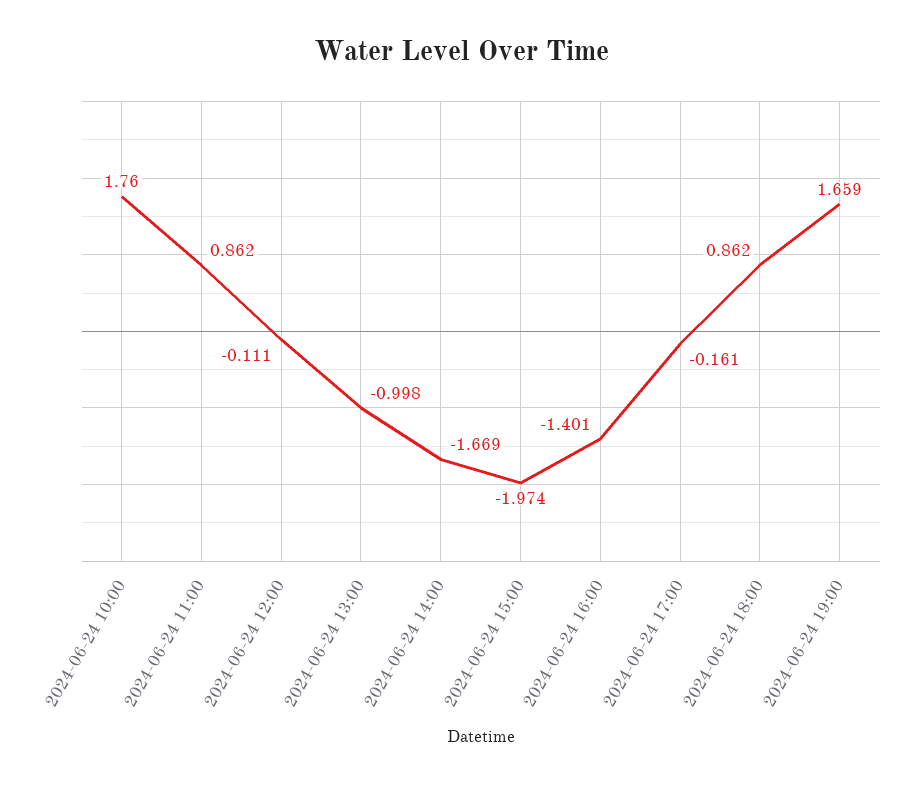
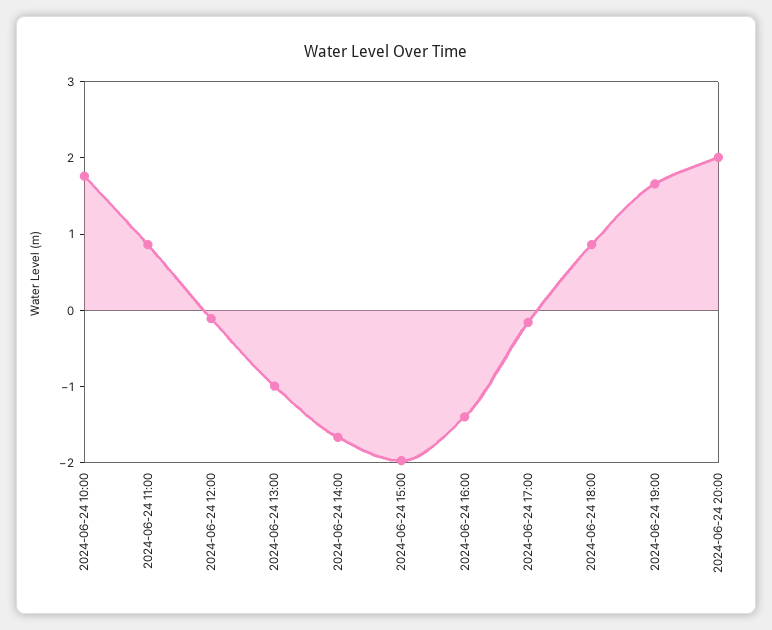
2024-06-24 20:00: none -> 2

